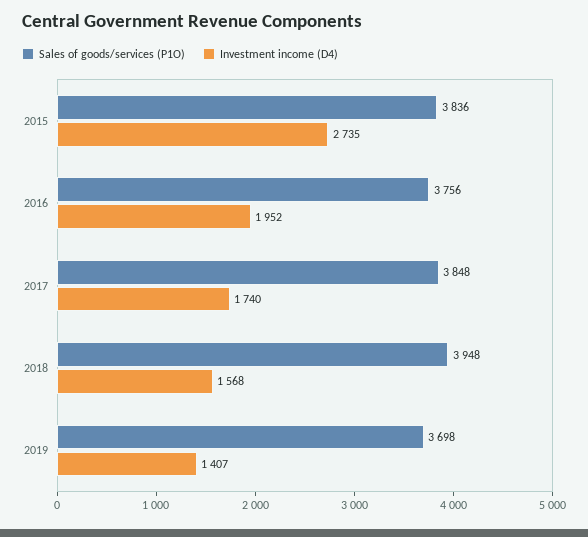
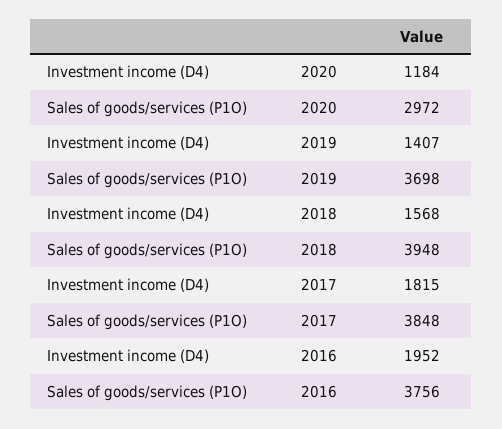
Sales of goods/services (P1O), 2015: 3836 -> none
Investment income (D4), 2015: 2735 -> none
Investment income (D4), 2017: 1740 -> 1815
Investment income (D4), 2020: none -> 1184
Sales of goods/services (P1O), 2020: none -> 2972

